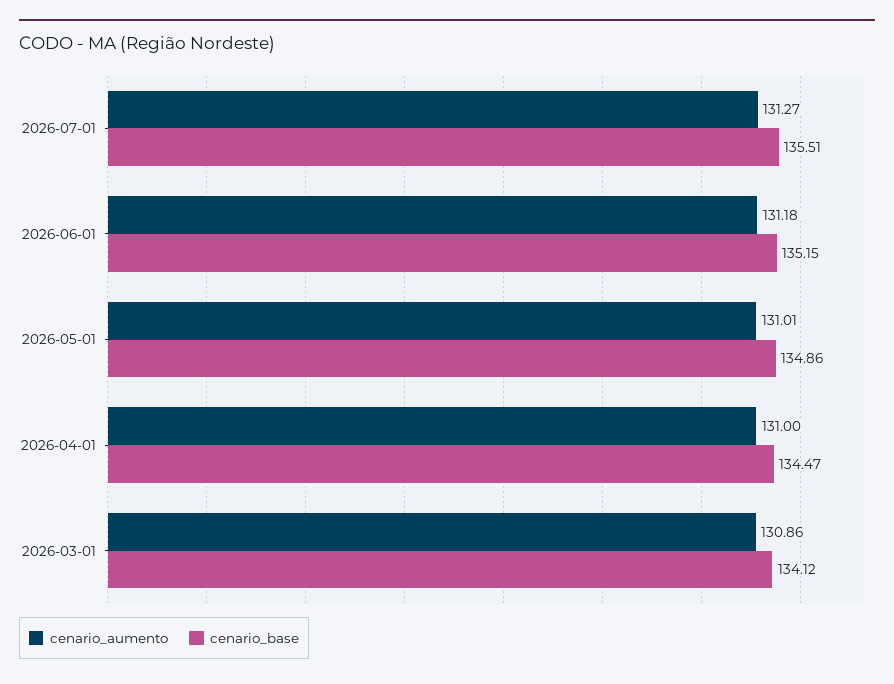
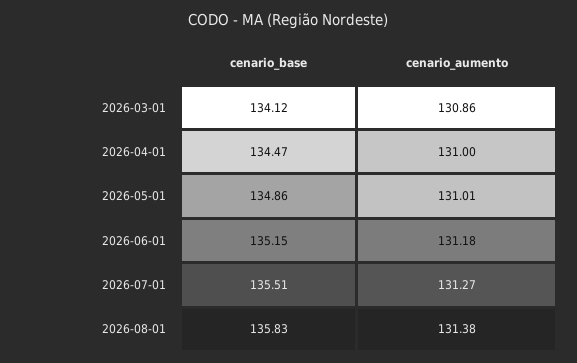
cenario_base, 2026-08-01: none -> 135.83
cenario_aumento, 2026-08-01: none -> 131.38

